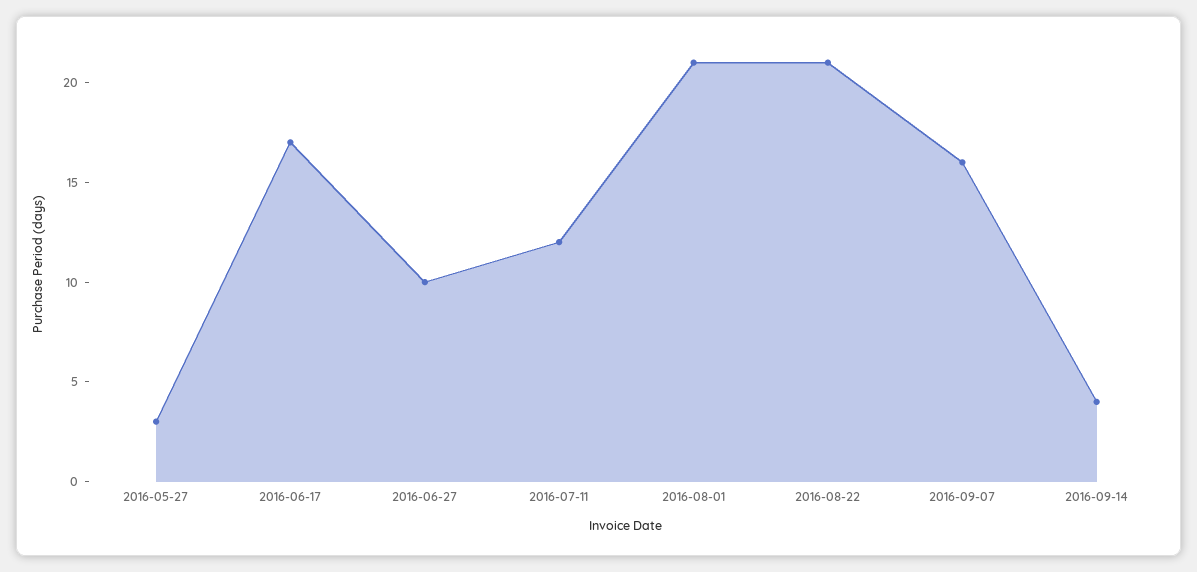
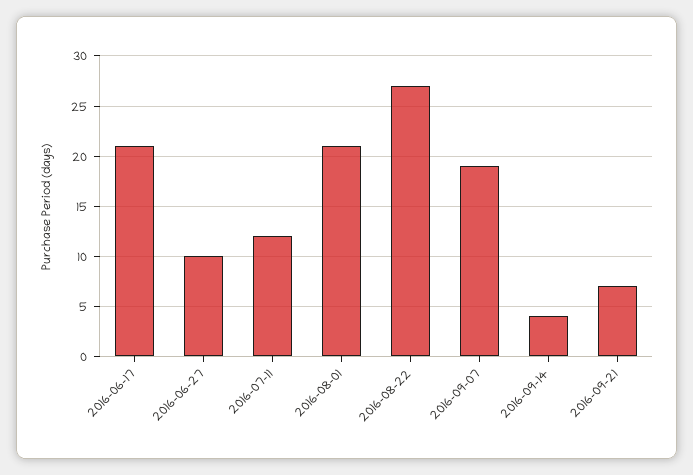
2016-05-27: 3 -> none
2016-06-17: 17 -> 21
2016-08-22: 21 -> 27
2016-09-07: 16 -> 19
2016-09-21: none -> 7

